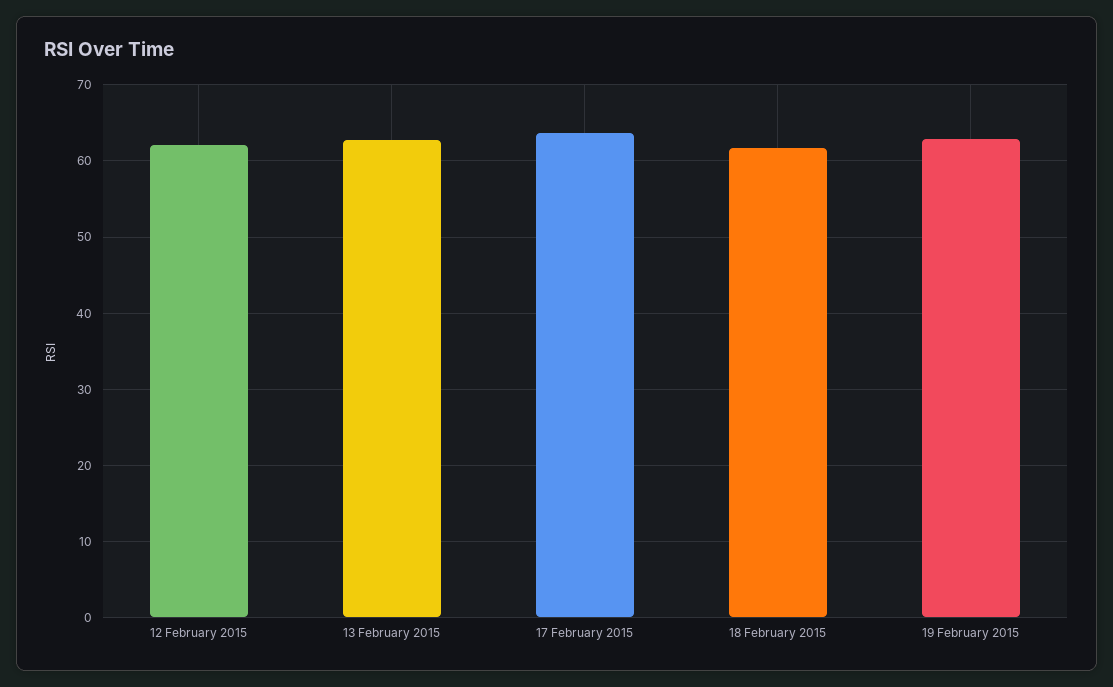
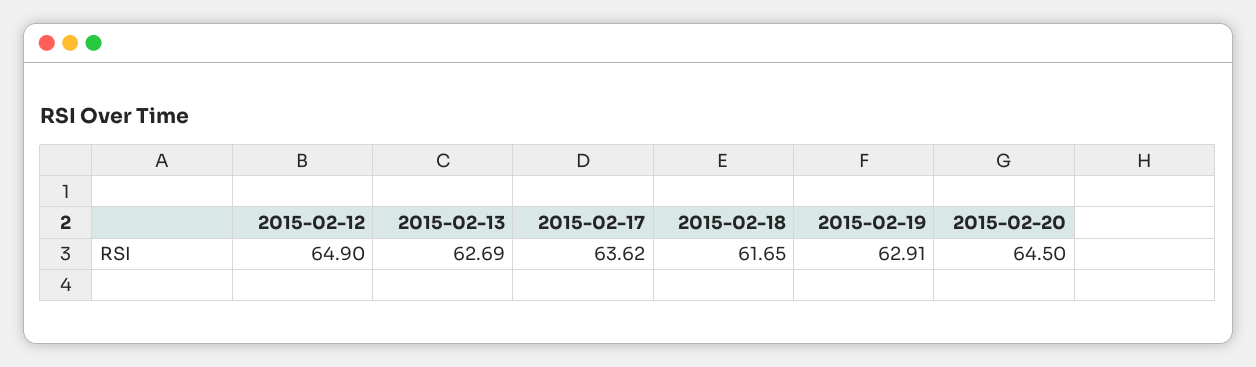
12 February 2015: 62 -> 64.9
2015-02-20: none -> 64.5

